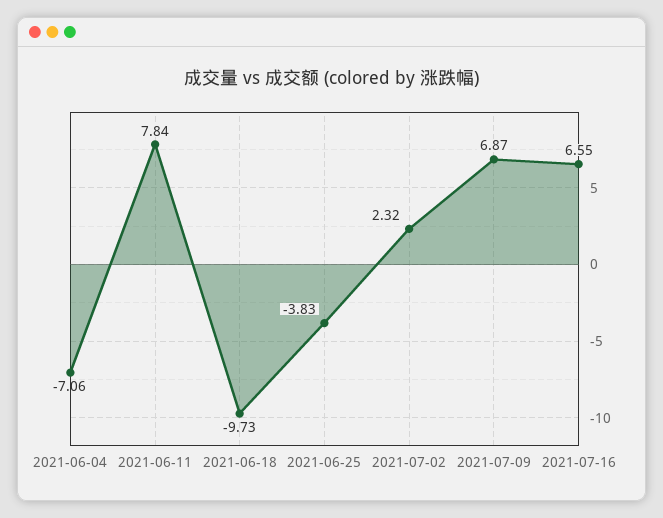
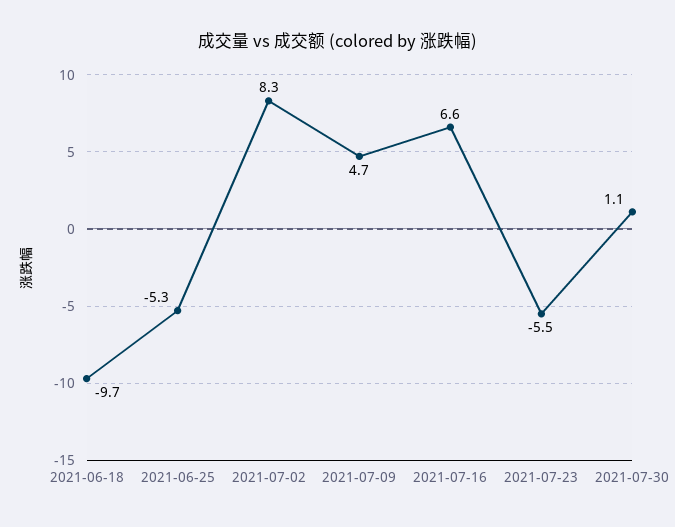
2021-06-04: -7.06 -> none
2021-06-11: 7.84 -> none
2021-06-25: -3.83 -> -5.3
2021-07-02: 2.32 -> 8.3
2021-07-09: 6.87 -> 4.7
2021-07-23: none -> -5.5
2021-07-30: none -> 1.1

